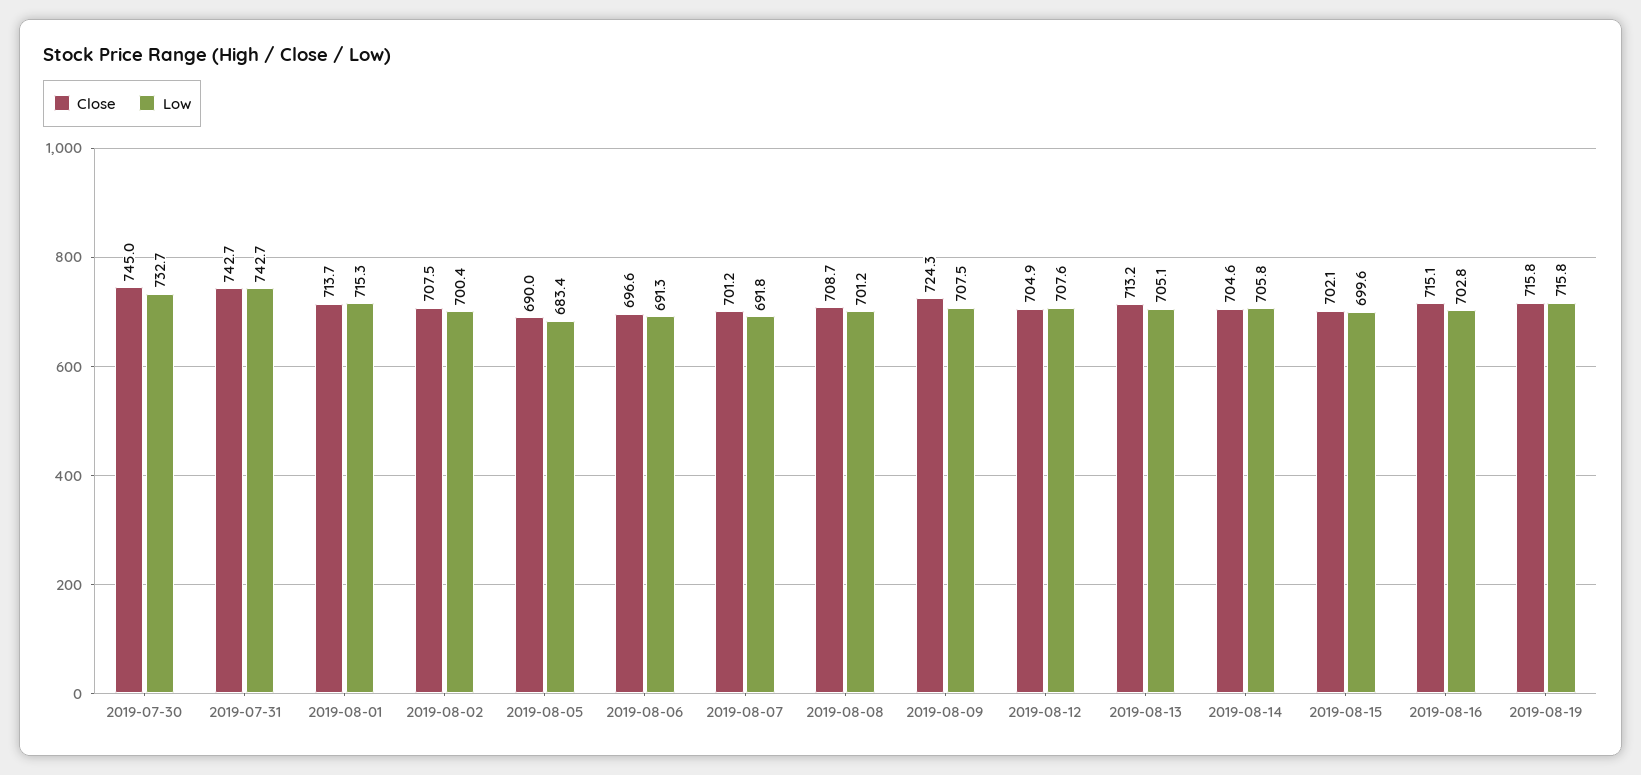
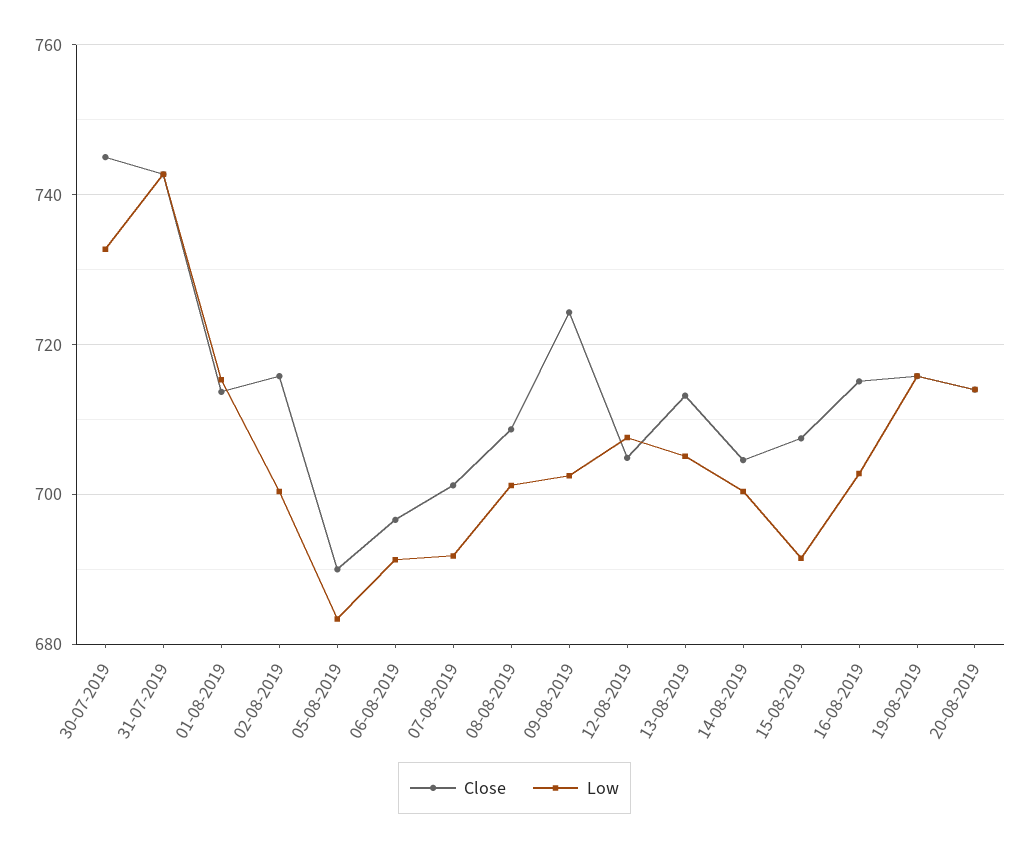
Close, 2019-08-02: 707.5 -> 716
Low, 2019-08-09: 707.5 -> 702
Low, 2019-08-14: 705.8 -> 700
Close, 2019-08-15: 702.1 -> 708
Low, 2019-08-15: 699.6 -> 692
Close, 20-08-2019: none -> 714
Low, 20-08-2019: none -> 714

